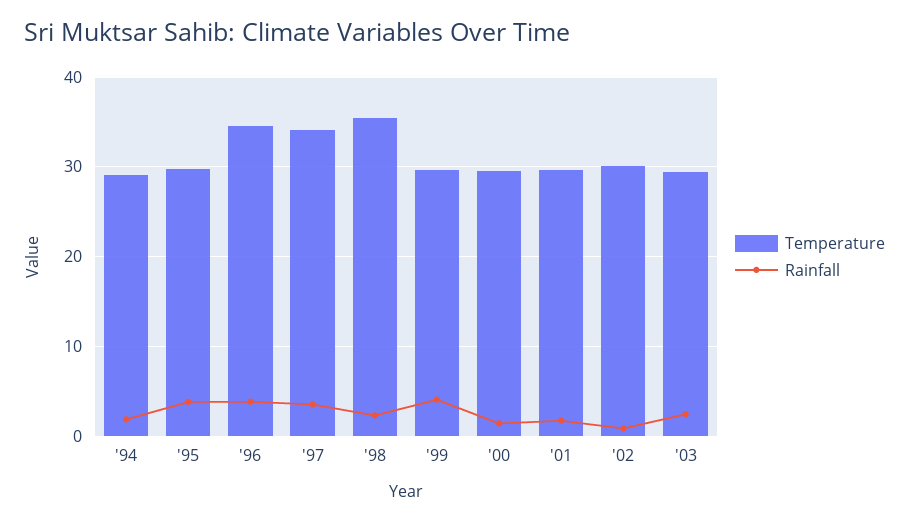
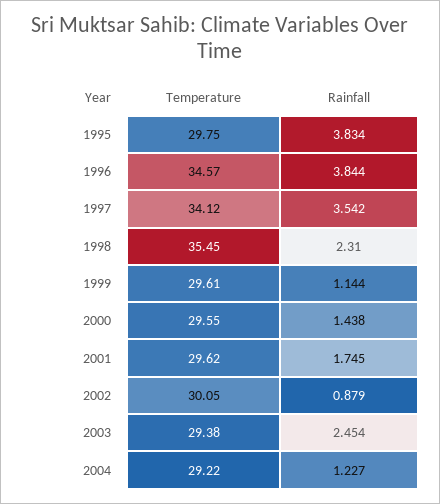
Temperature, '94: 29 -> none
Rainfall, '94: 2 -> none
Rainfall, '99: 4 -> 1.144
Temperature, 2004: none -> 29.22
Rainfall, 2004: none -> 1.227

